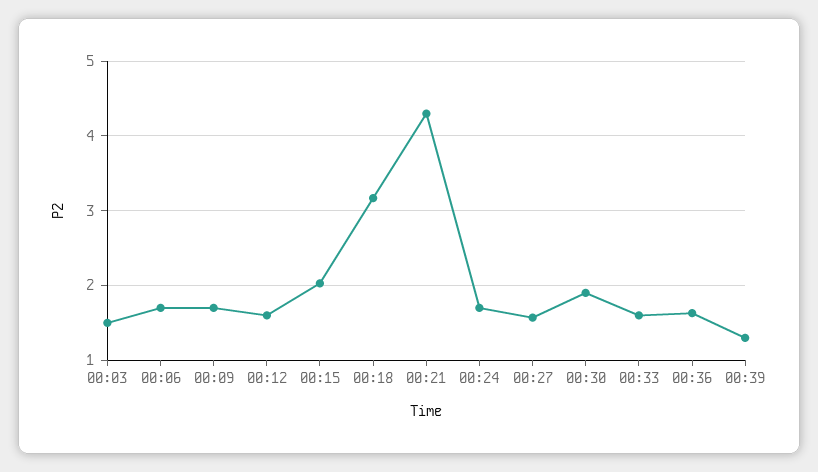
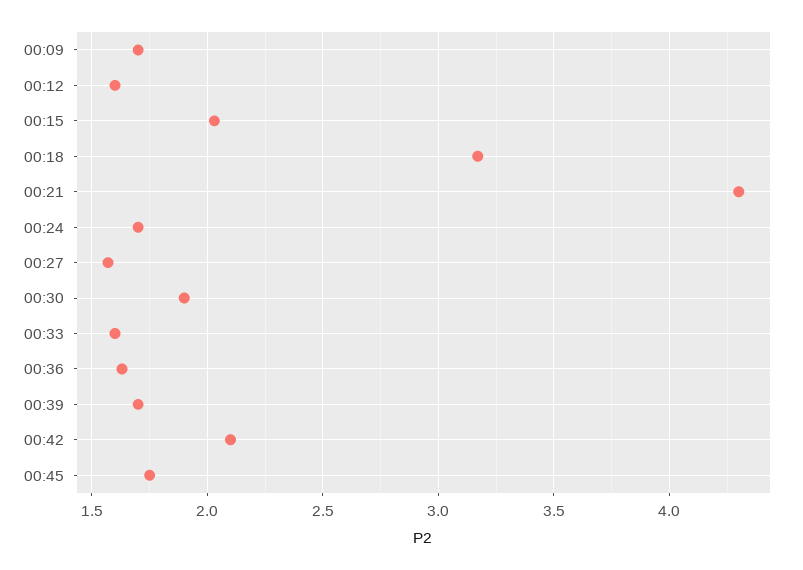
00:03: 1.5 -> none
00:06: 1.7 -> none
00:39: 1.3 -> 1.7
00:42: none -> 2.1
00:45: none -> 1.75

